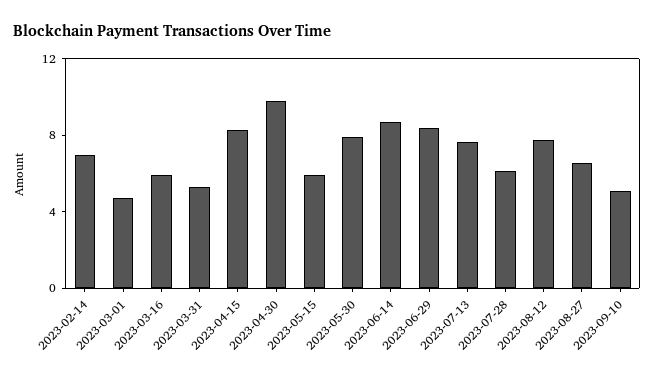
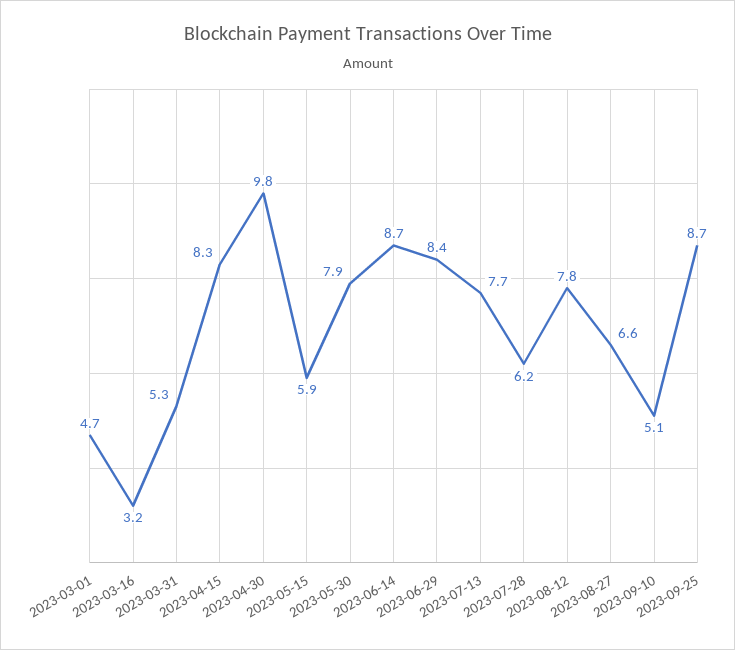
2023-02-14: 7 -> none
2023-03-16: 6 -> 3.2
2023-09-25: none -> 8.7

